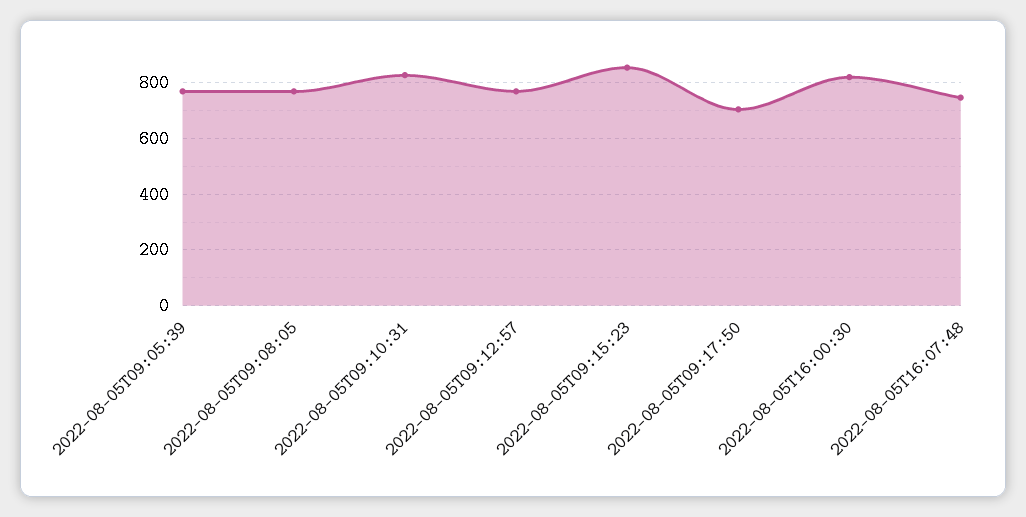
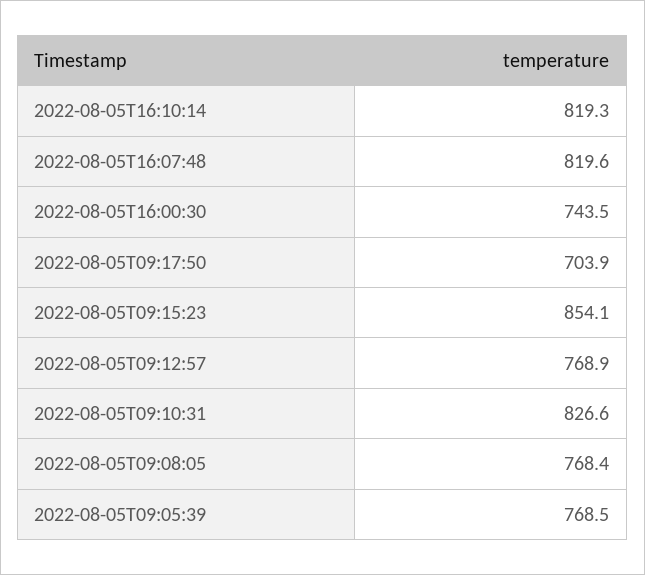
2022-08-05T16:00:30: 825 -> 743.5
2022-08-05T16:07:48: 750 -> 819.6
2022-08-05T16:10:14: none -> 819.3

